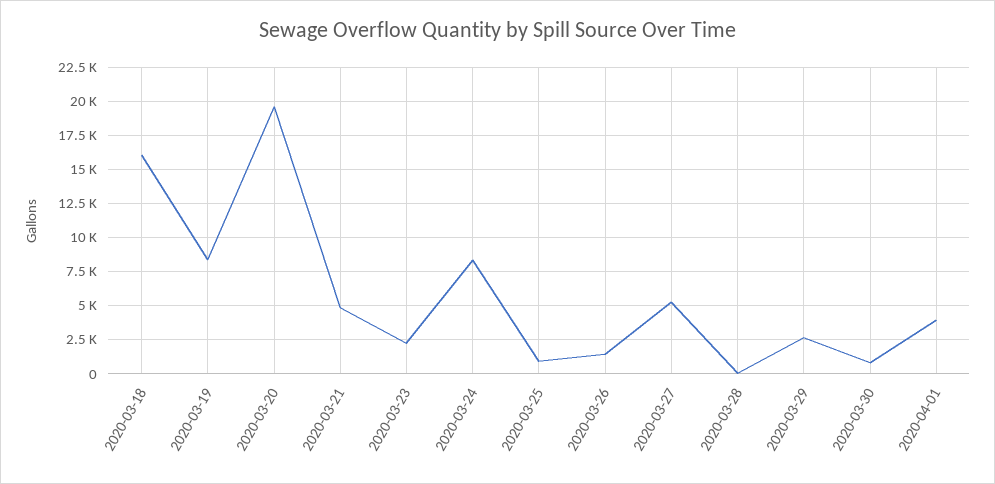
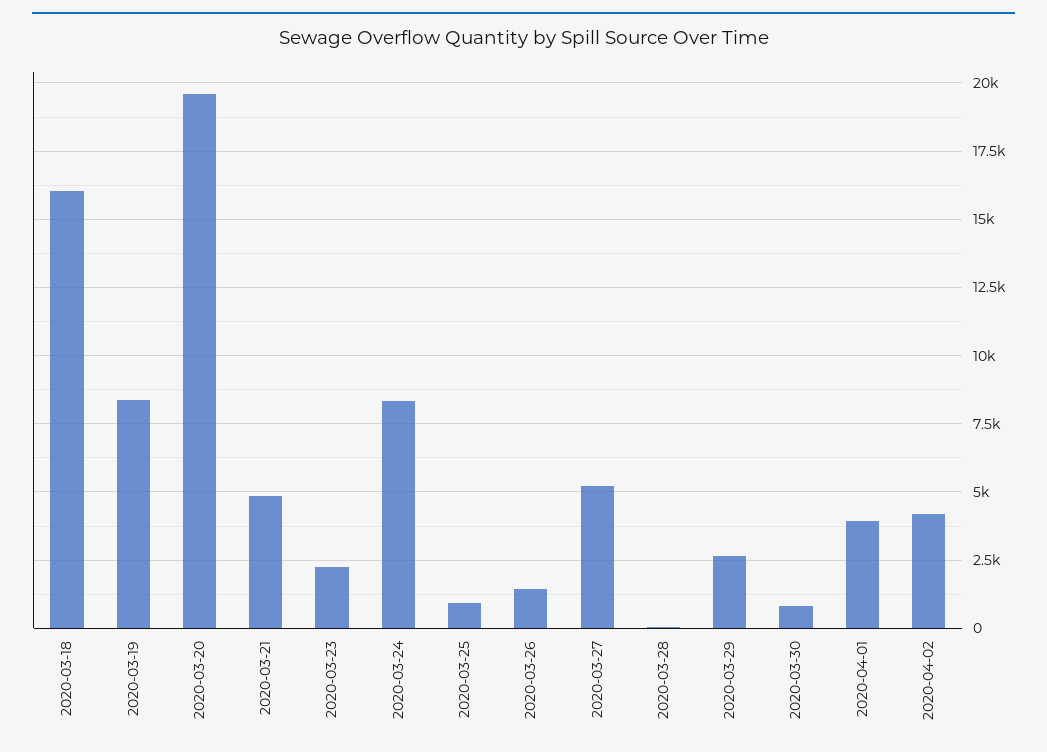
2020-04-02: none -> 4250

